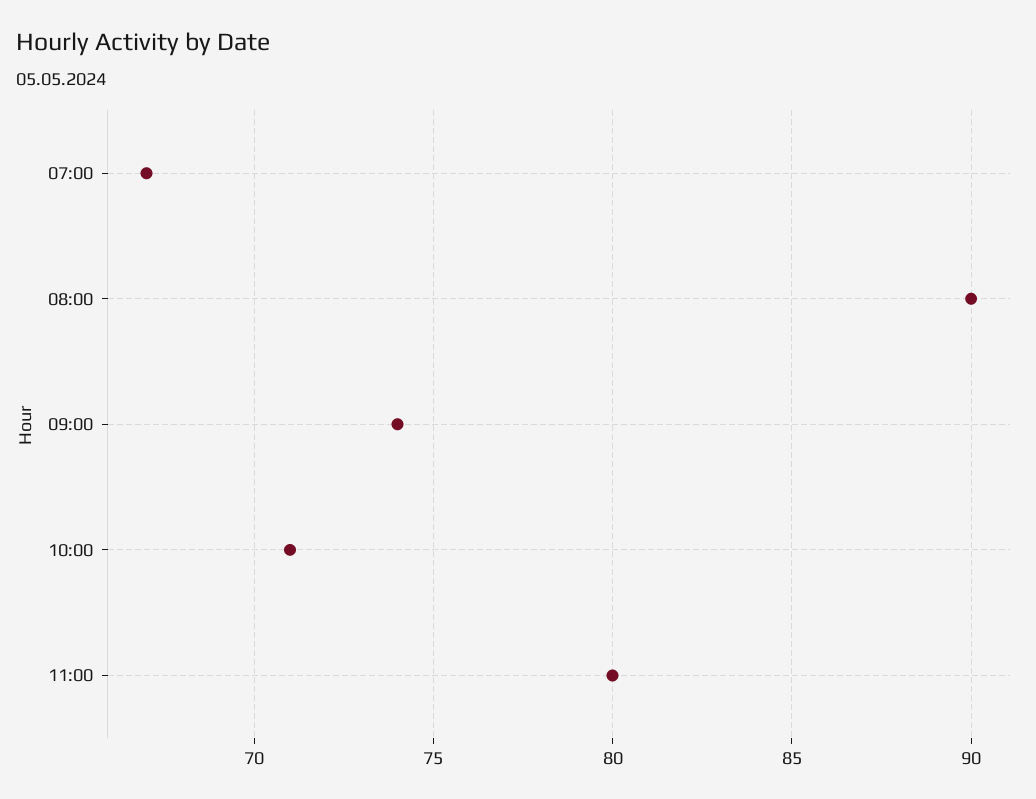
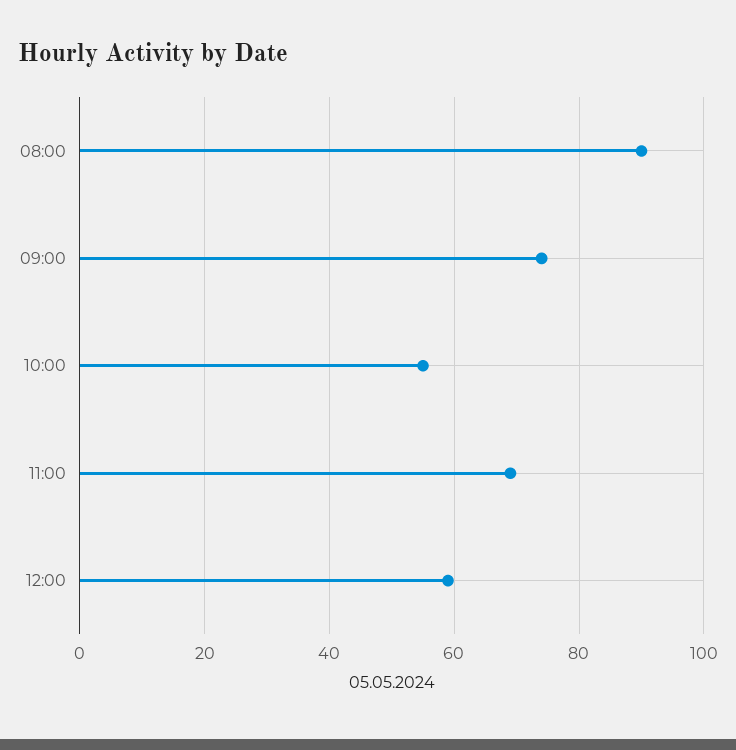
07:00: 67 -> none
10:00: 71 -> 55
11:00: 80 -> 70
12:00: none -> 60

